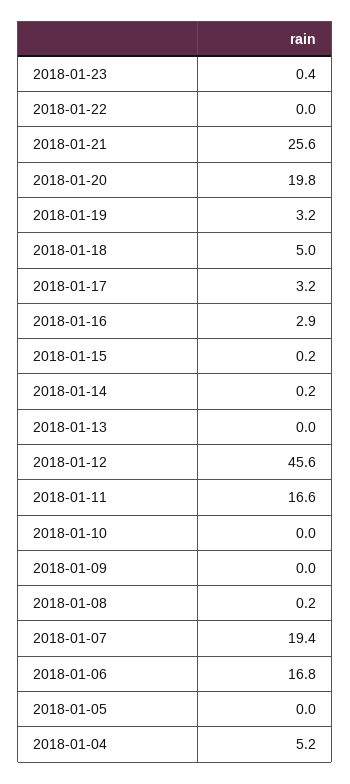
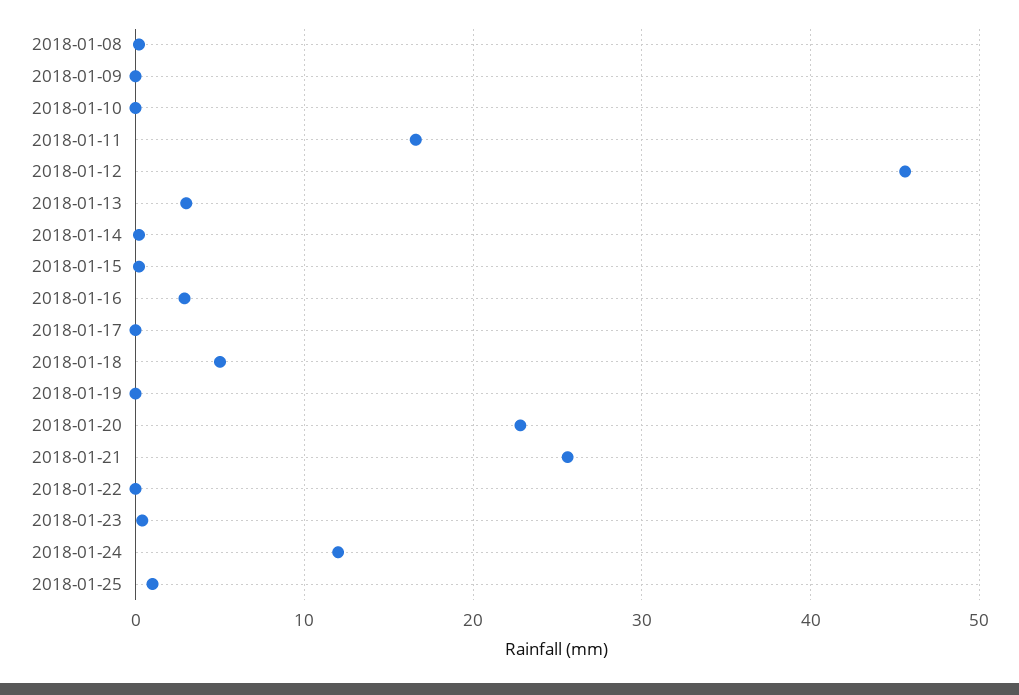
2018-01-20: 19.8 -> 23
2018-01-19: 3.2 -> 0
2018-01-17: 3.2 -> 0
2018-01-13: 0 -> 3
2018-01-07: 19.4 -> none
2018-01-06: 16.8 -> none
2018-01-05: 0 -> none
2018-01-04: 5.2 -> none
2018-01-24: none -> 12
2018-01-25: none -> 1

